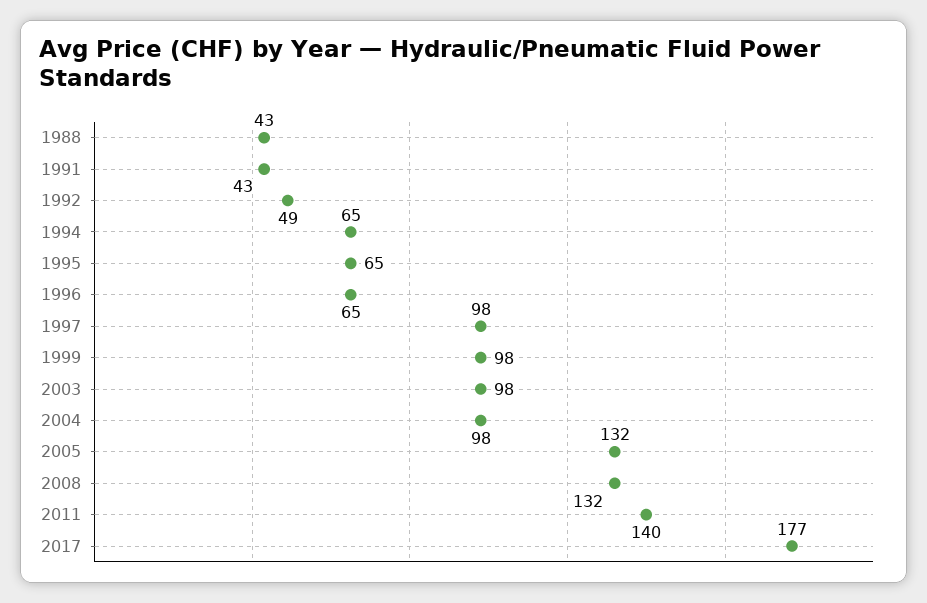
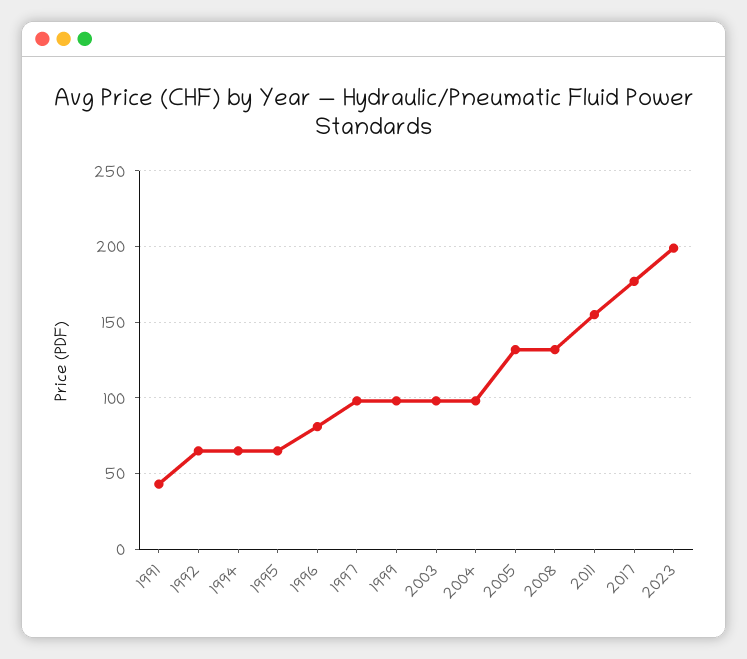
1988: 43 -> none
1992: 49 -> 65
1996: 65 -> 80
2011: 140 -> 155
2023: none -> 200

